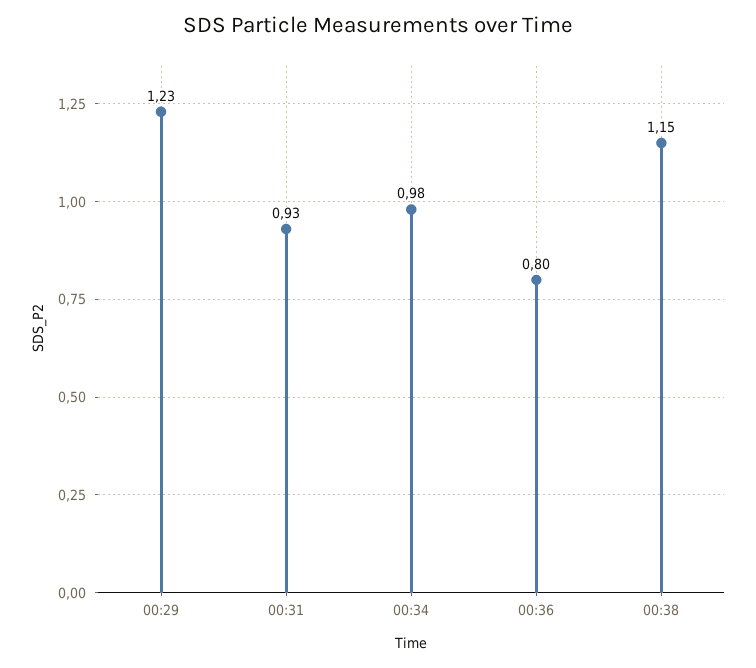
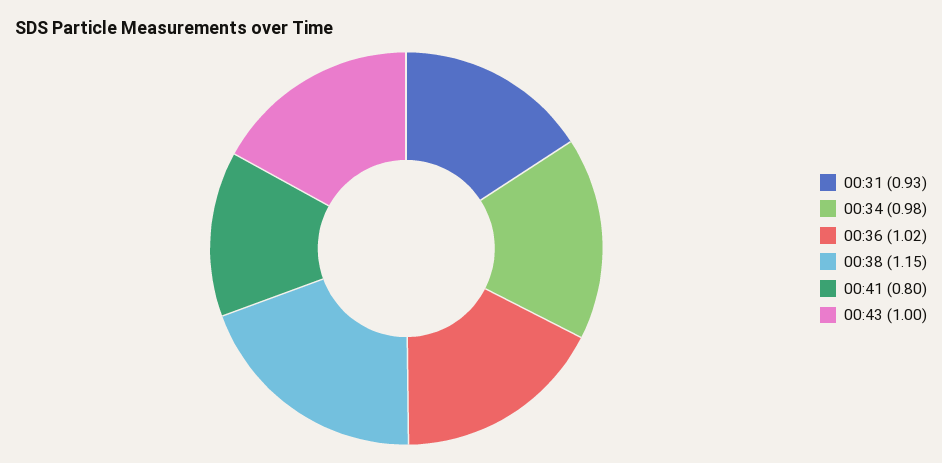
00:29: 1.23 -> none
00:36: 0.8 -> 1.02
00:41: none -> 0.8
00:43: none -> 1

